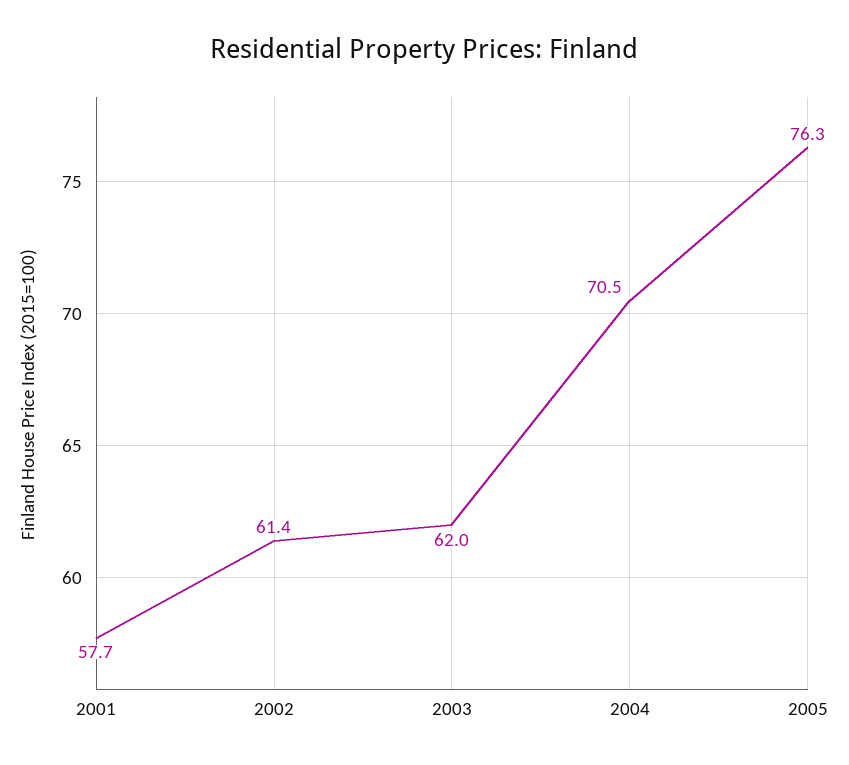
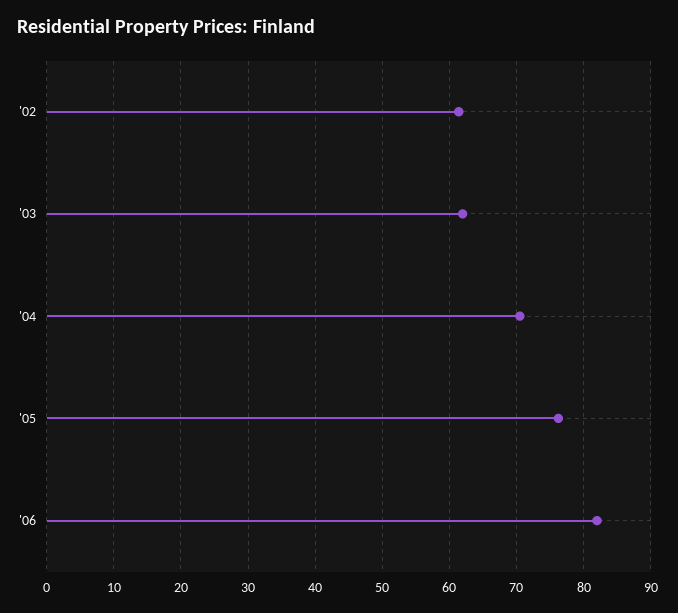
2001: 57.7 -> none
'06: none -> 82

